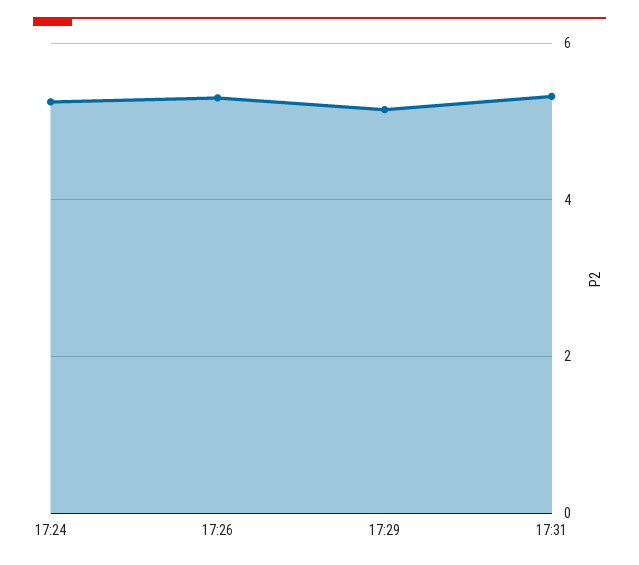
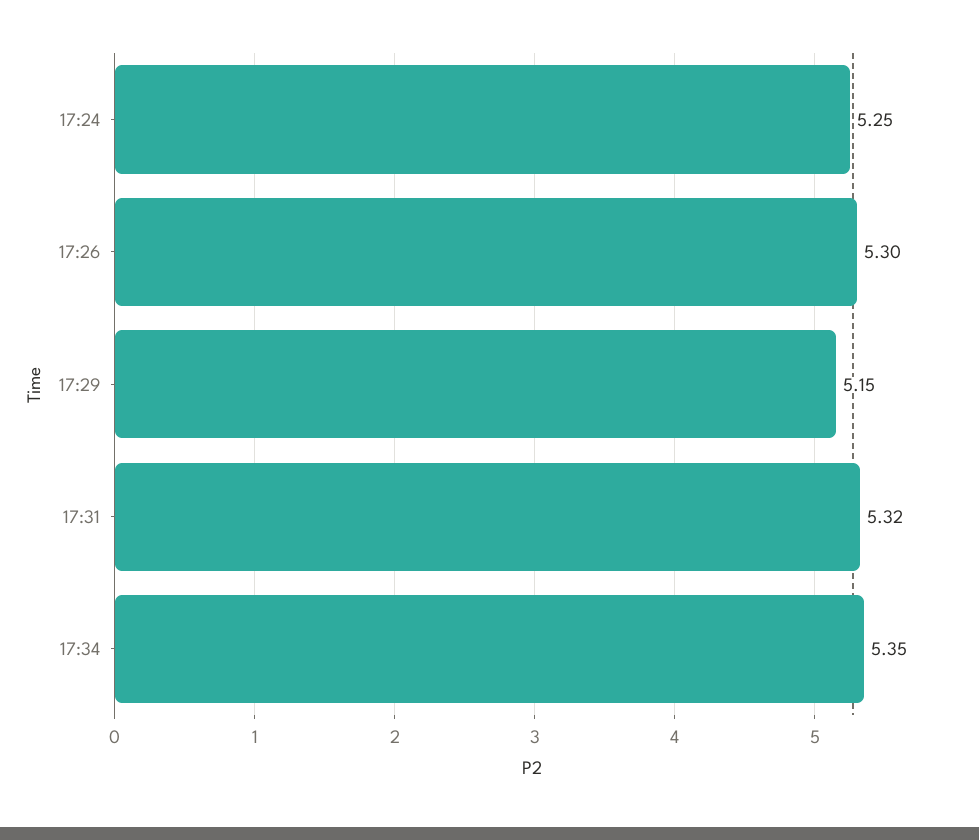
17:34: none -> 5.35

